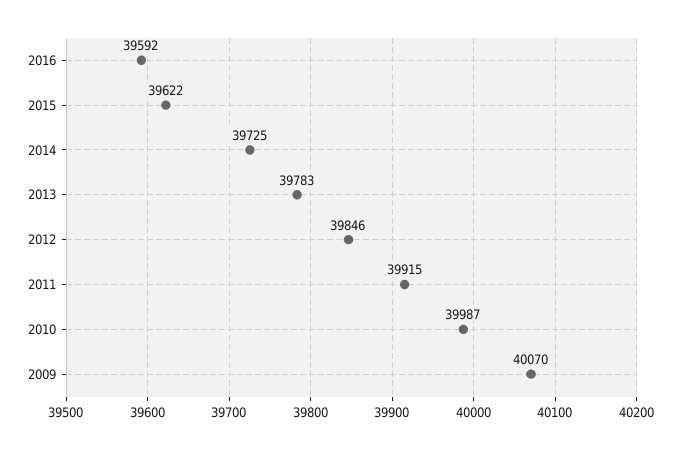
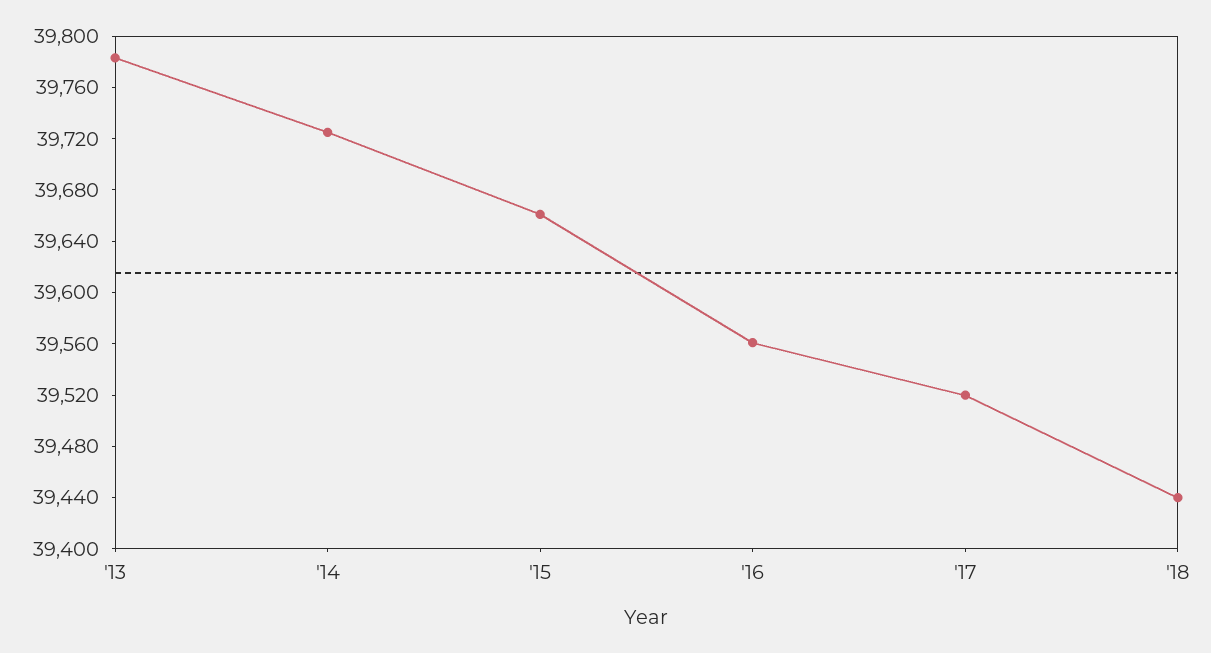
2016: 39592 -> 39560
2015: 39622 -> 39660
2012: 39846 -> none
2011: 39915 -> none
2010: 39987 -> none
2009: 40070 -> none
'17: none -> 39520
'18: none -> 39440

